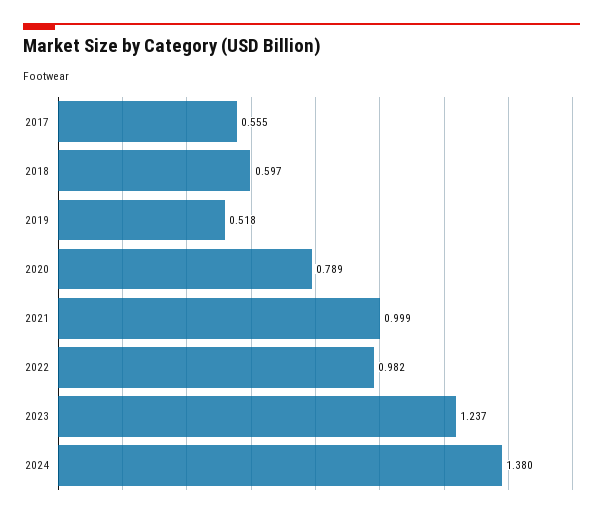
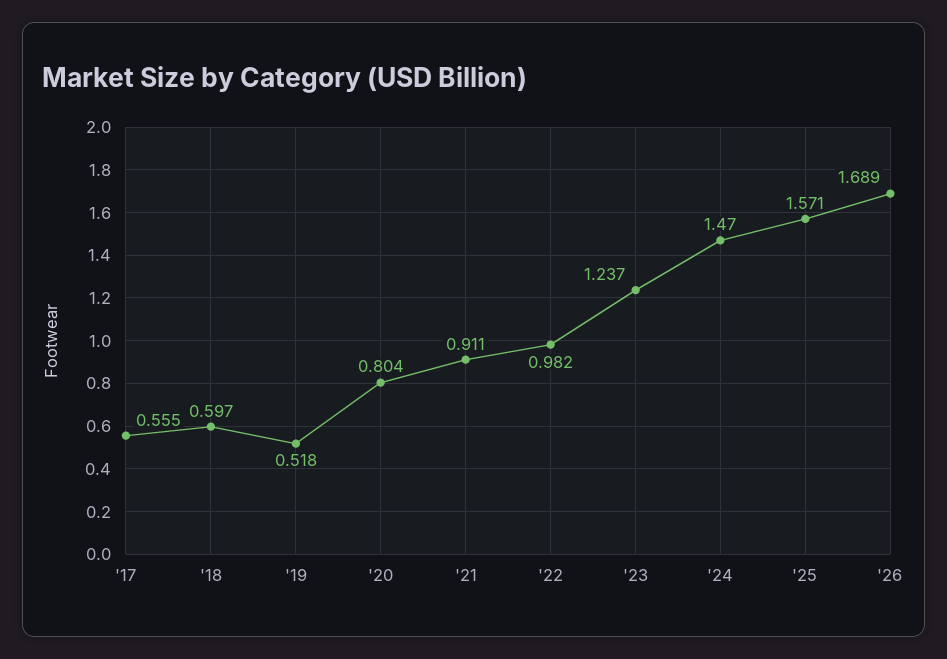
2020: 0.789 -> 0.804
2021: 0.999 -> 0.911
2024: 1.38 -> 1.47
'25: none -> 1.571
'26: none -> 1.689

